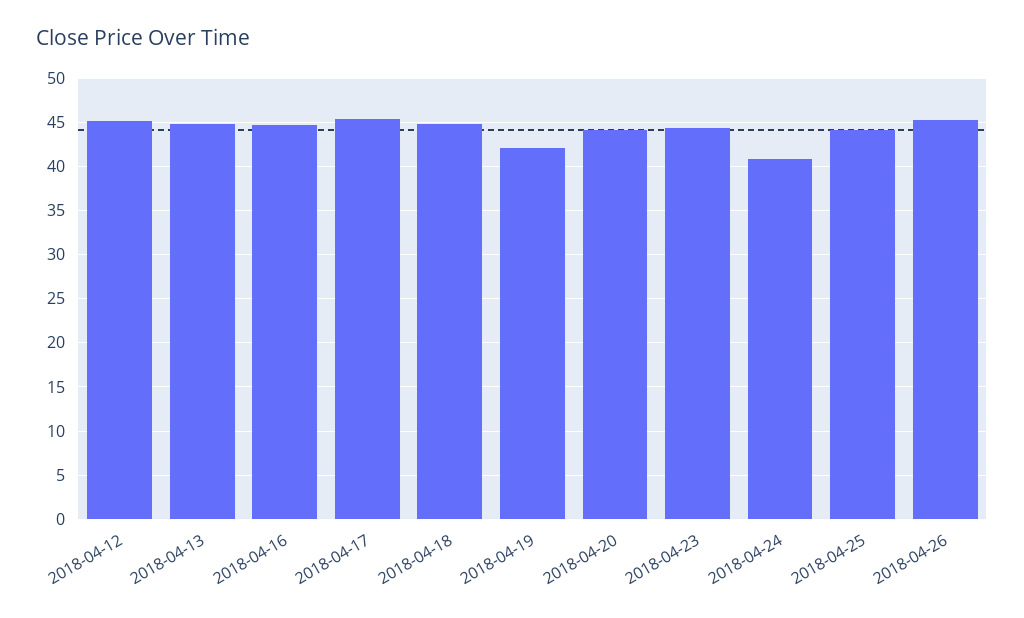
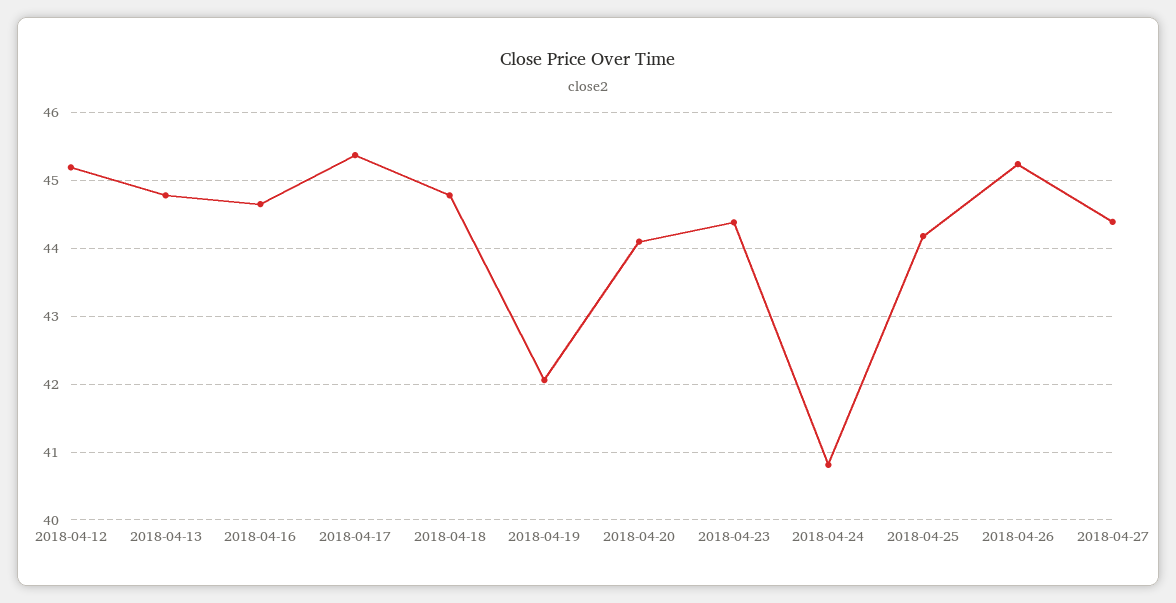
2018-04-27: none -> 44.4

